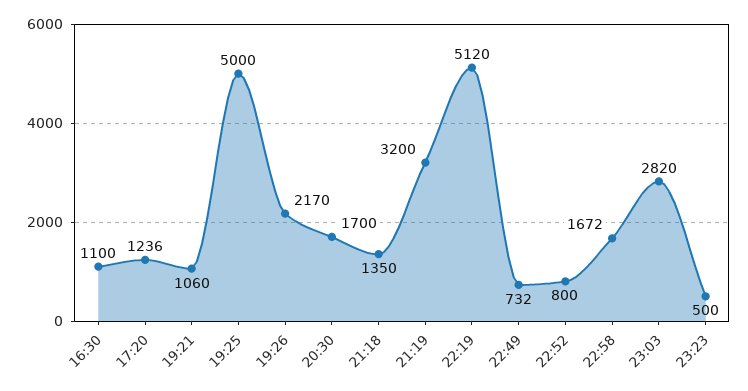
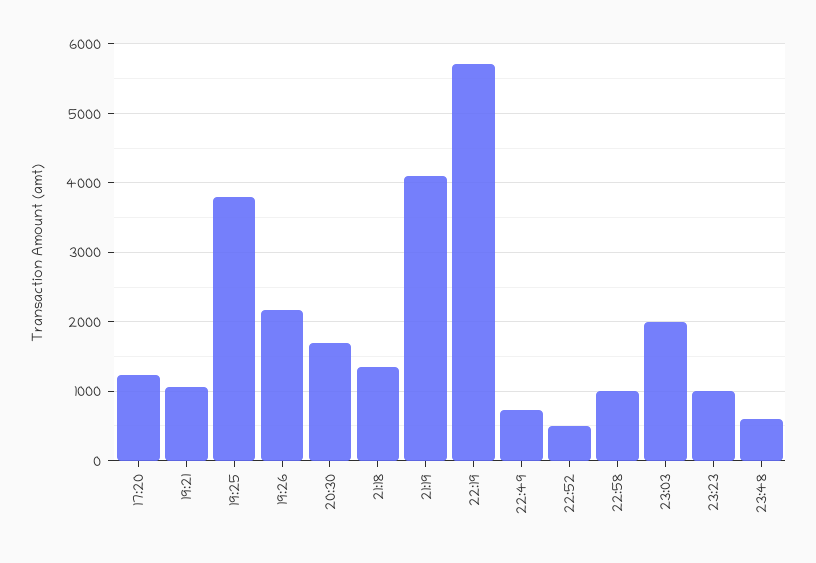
16:30: 1100 -> none
19:25: 5000 -> 3800
21:19: 3200 -> 4100
22:19: 5120 -> 5700
22:52: 800 -> 500
22:58: 1672 -> 1000
23:03: 2820 -> 2000
23:23: 500 -> 1000
23:48: none -> 600

